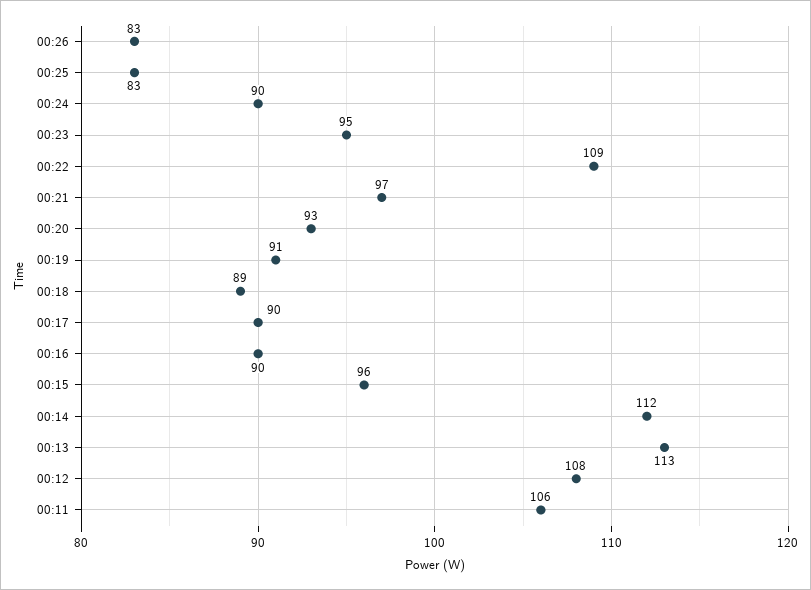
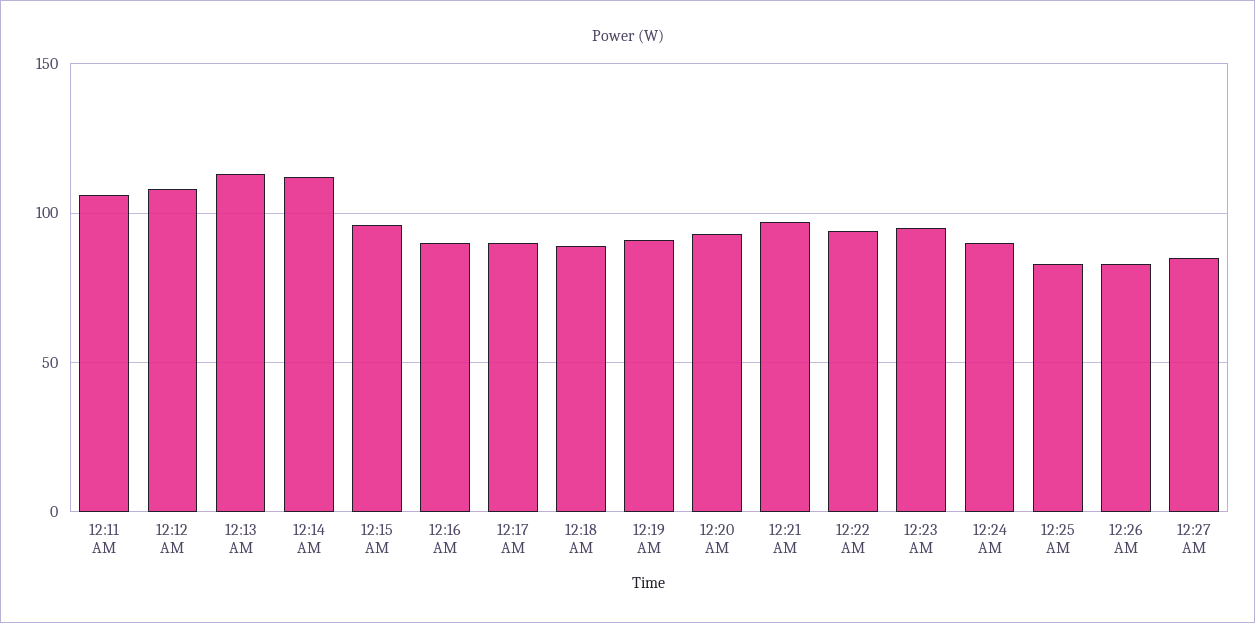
00:22: 109 -> 95
12:27 AM: none -> 85

